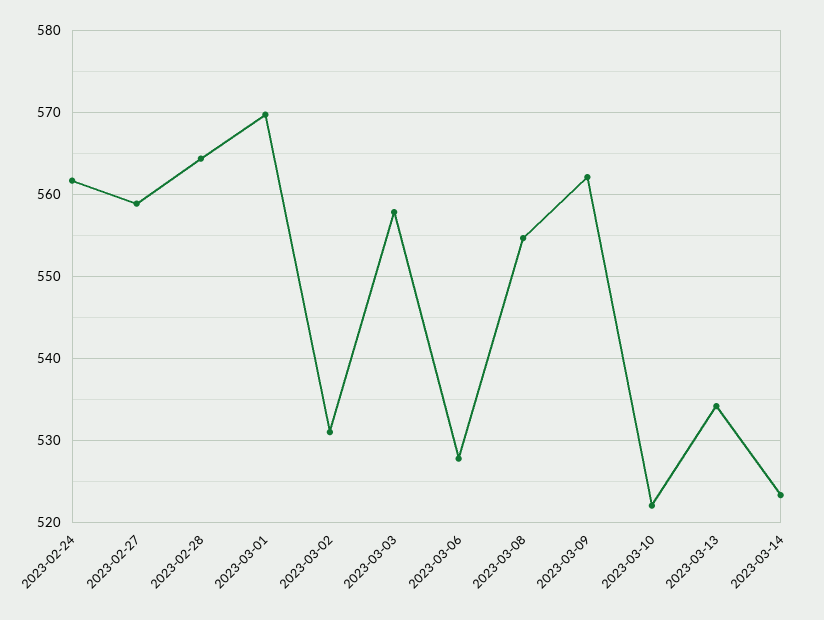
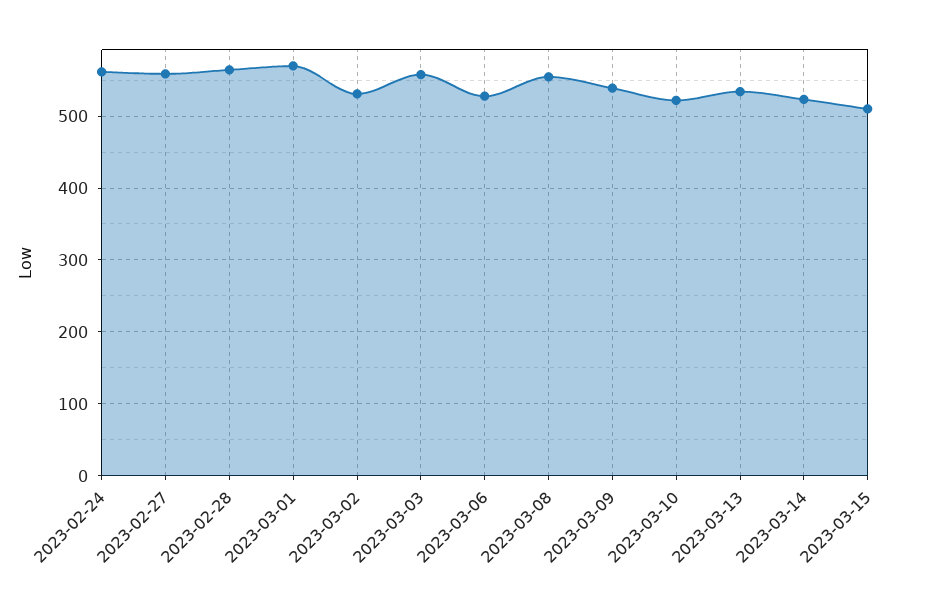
2023-03-09: 562 -> 540
2023-03-15: none -> 510

